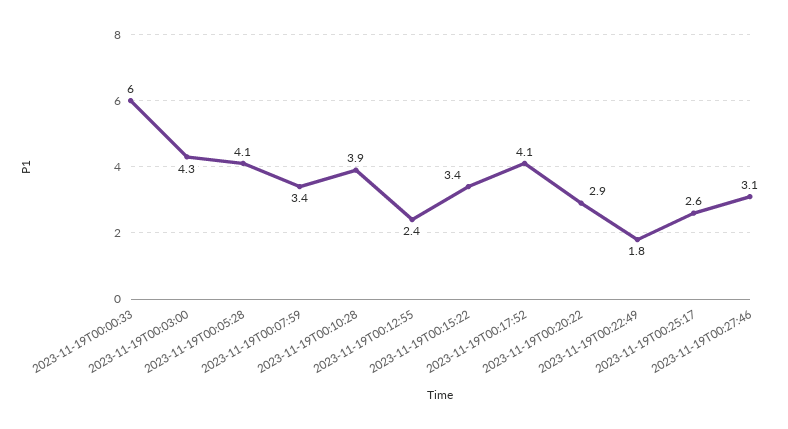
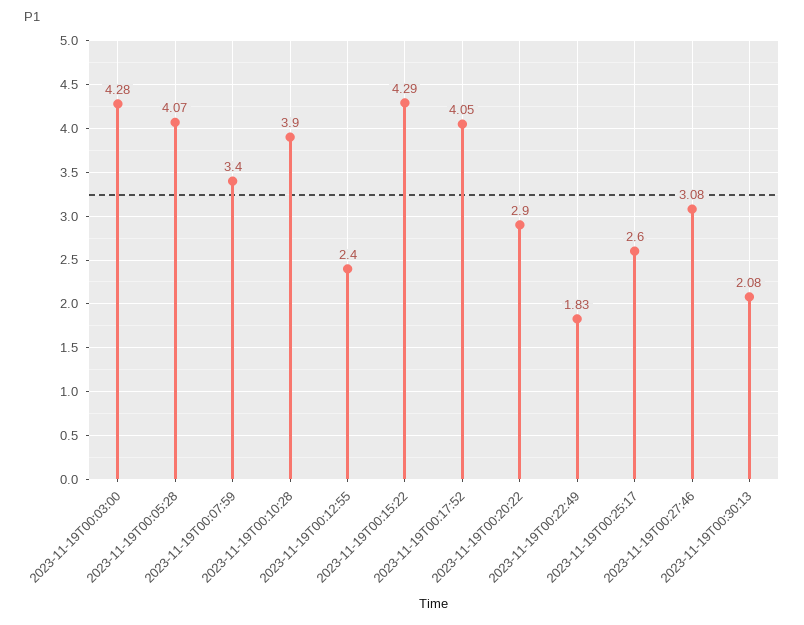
2023-11-19T00:00:33: 6 -> none
2023-11-19T00:15:22: 3.4 -> 4.29
2023-11-19T00:30:13: none -> 2.08

